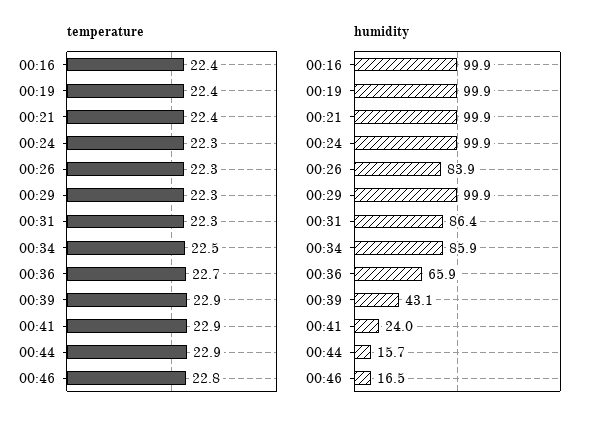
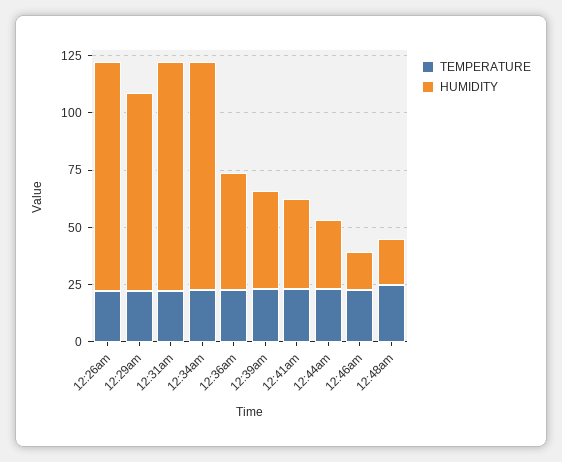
temperature, 00:16: 22.4 -> none
temperature, 00:19: 22.4 -> none
temperature, 00:21: 22.4 -> none
temperature, 00:24: 22.3 -> none
humidity, 00:16: 99.9 -> none
humidity, 00:19: 99.9 -> none
humidity, 00:21: 99.9 -> none
humidity, 00:24: 99.9 -> none
humidity, 00:26: 83.9 -> 100
humidity, 00:29: 99.9 -> 85
humidity, 00:31: 86.4 -> 100
humidity, 00:34: 85.9 -> 100
humidity, 00:36: 65.9 -> 50
humidity, 00:41: 24 -> 40
humidity, 00:44: 15.7 -> 30
temperature, 12:48am: none -> 25
humidity, 12:48am: none -> 20

